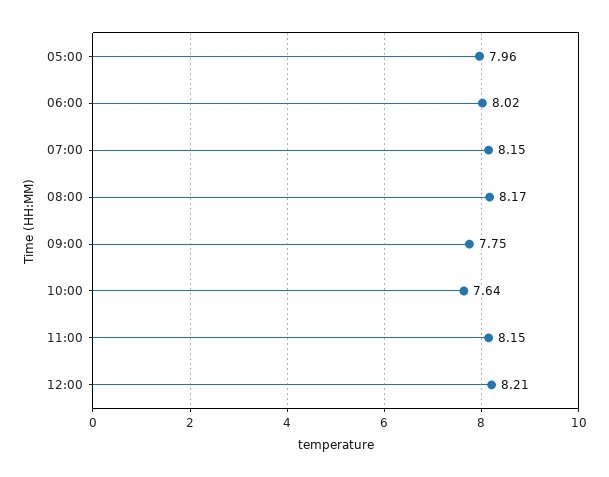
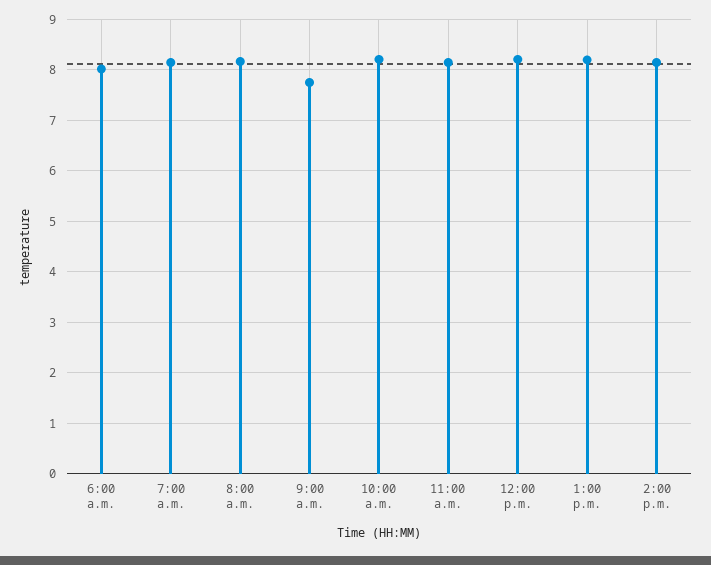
05:00: 7.96 -> none
10:00: 7.64 -> 8.2
1:00 p.m.: none -> 8.2
2:00 p.m.: none -> 8.2

